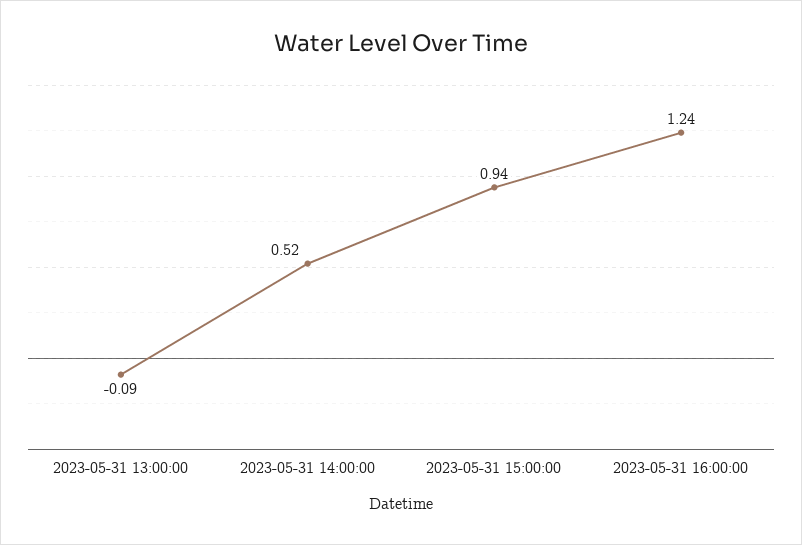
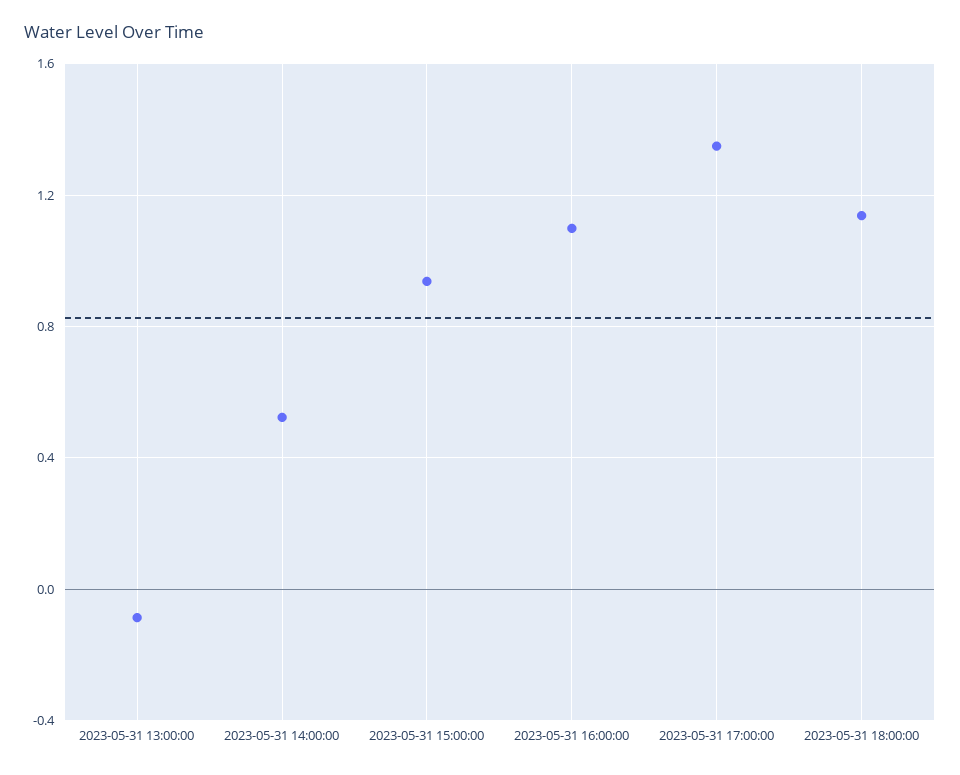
2023-05-31 16:00:00: 1.24 -> 1.1
2023-05-31 17:00:00: none -> 1.35
2023-05-31 18:00:00: none -> 1.15

